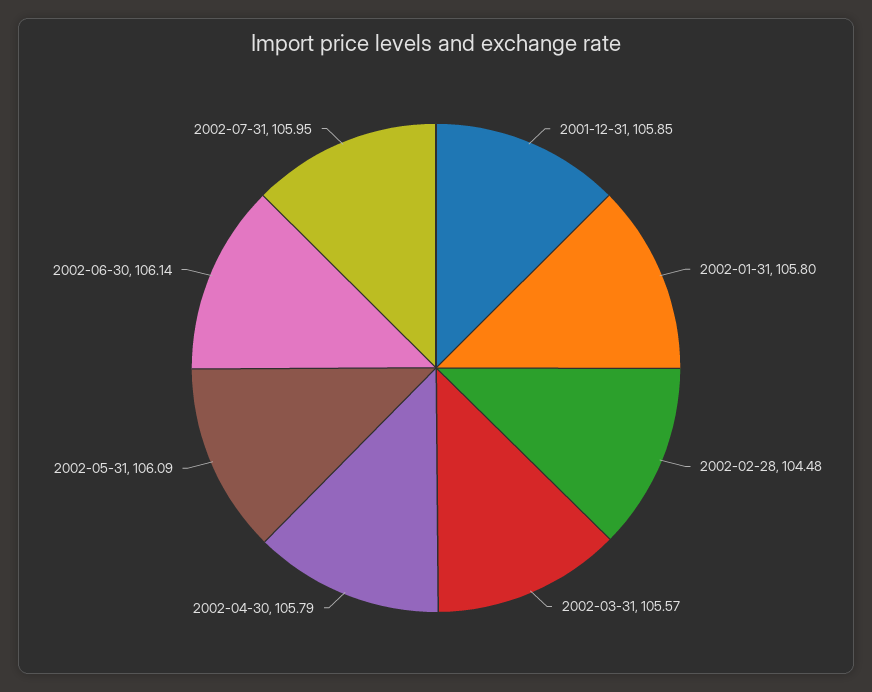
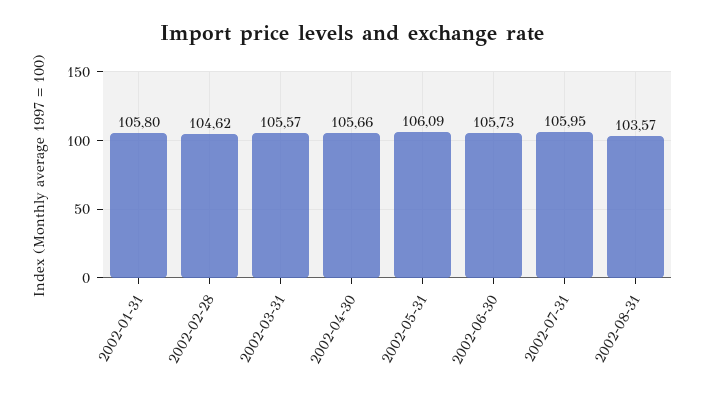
2001-12-31: 105.85 -> none
2002-02-28: 104.48 -> 104.62
2002-04-30: 105.79 -> 105.66
2002-06-30: 106.14 -> 105.73
2002-08-31: none -> 103.57

